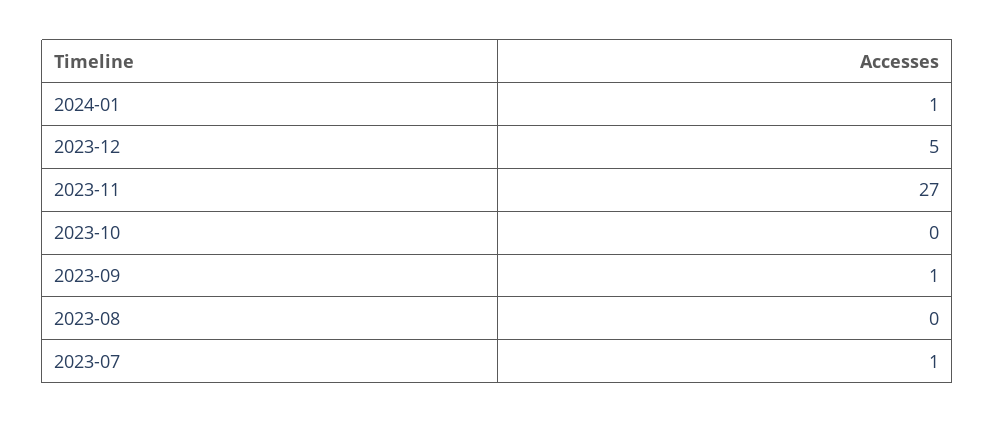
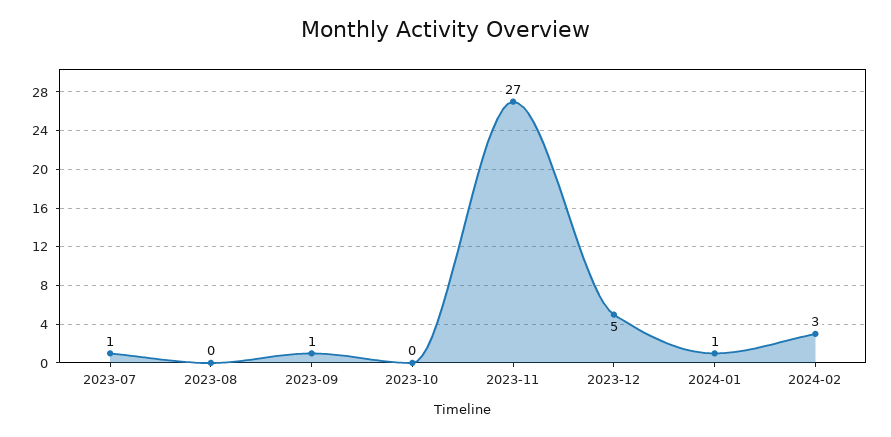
2024-02: none -> 3

